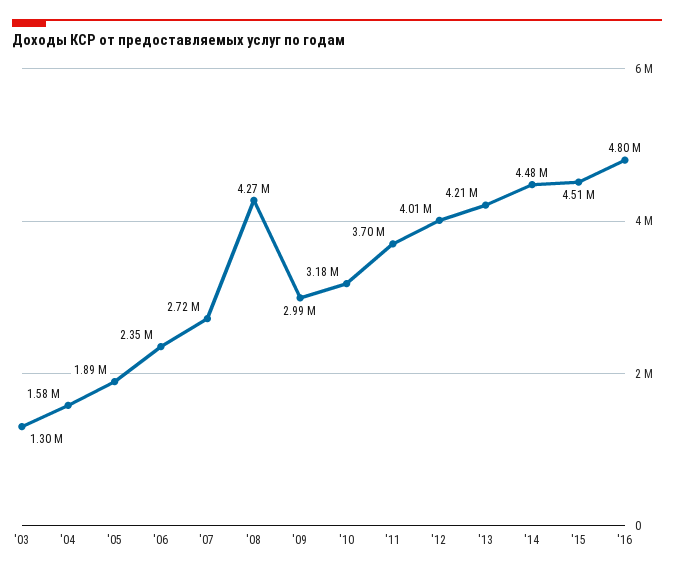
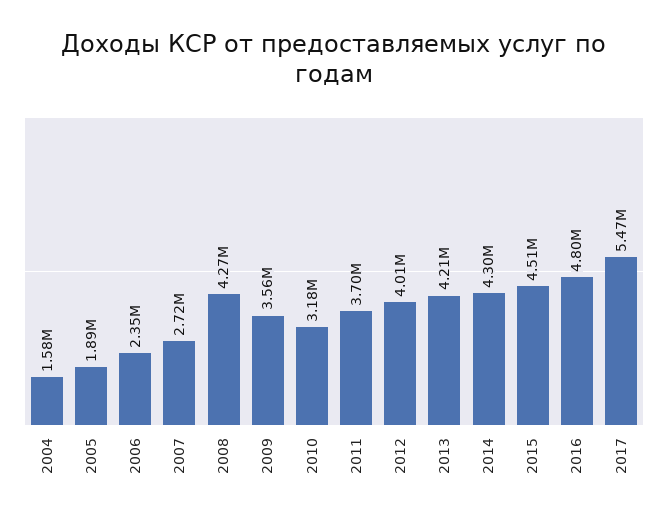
'03: 1300000 -> none
'09: 2990000 -> 3560000
'14: 4480000 -> 4300000
2017: none -> 5470000

